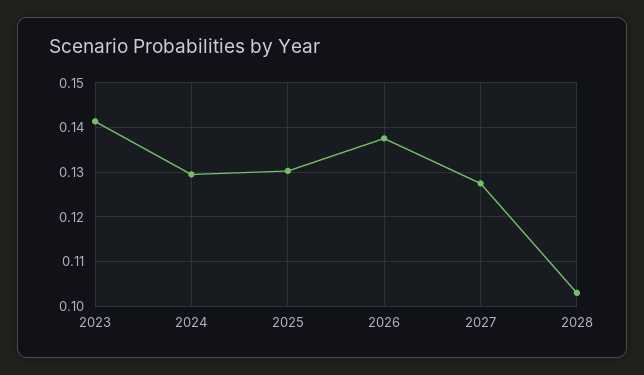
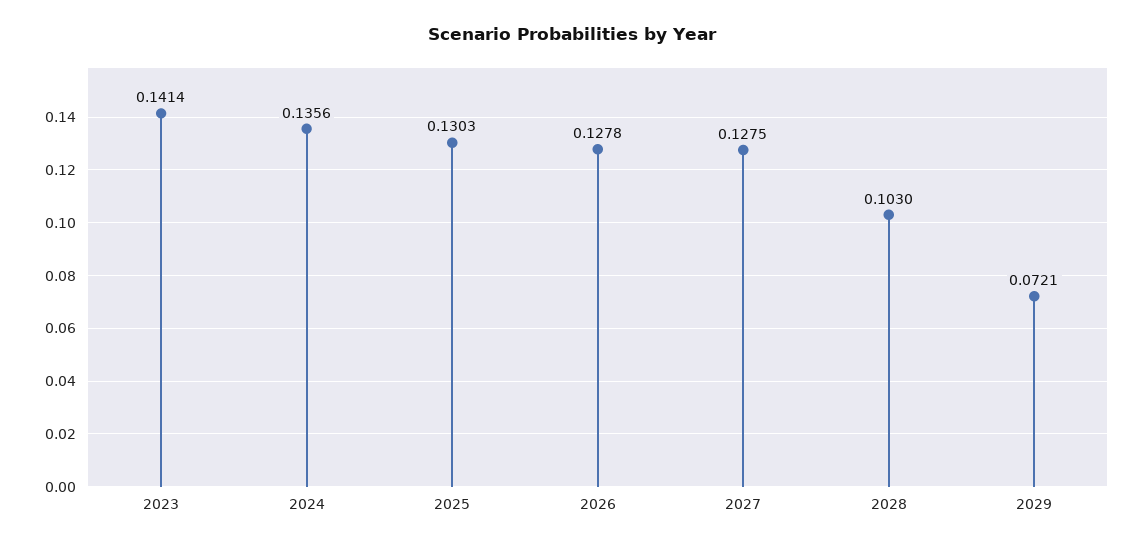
2024: 0.13 -> 0.1356
2026: 0.138 -> 0.1278
2029: none -> 0.0721

